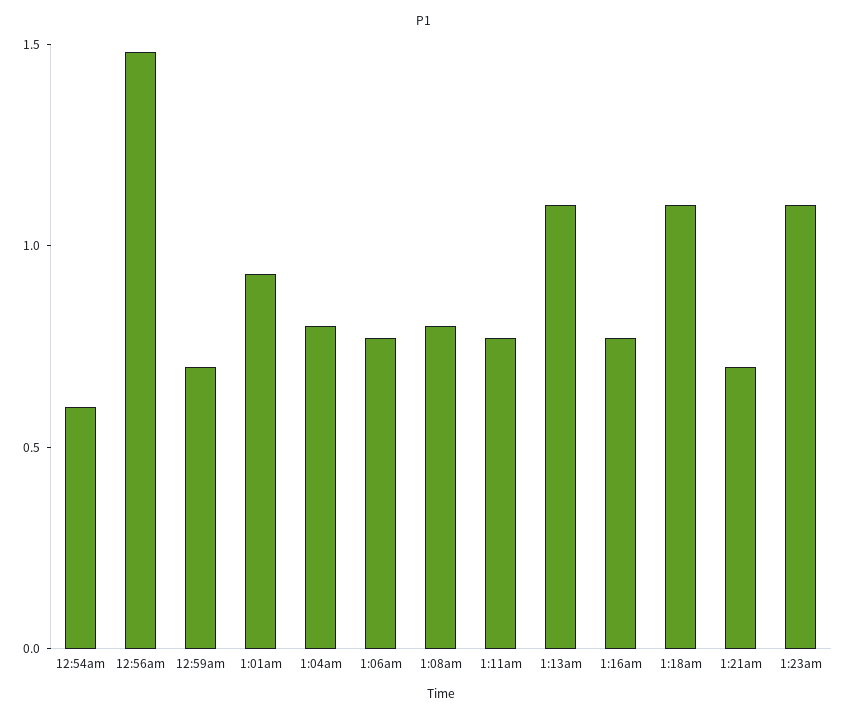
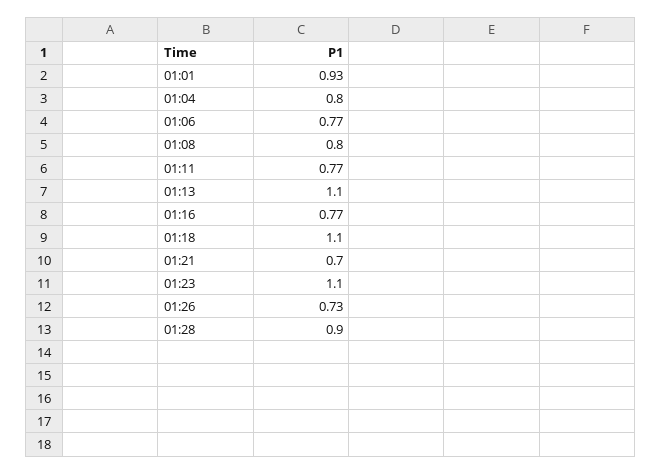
12:54am: 0.6 -> none
12:56am: 1.5 -> none
12:59am: 0.7 -> none
01:26: none -> 0.73
01:28: none -> 0.9

